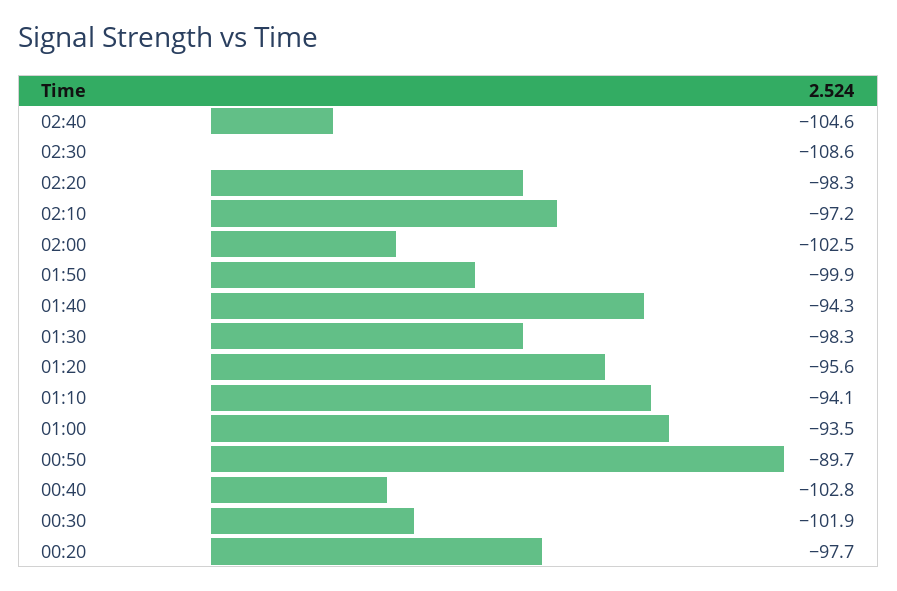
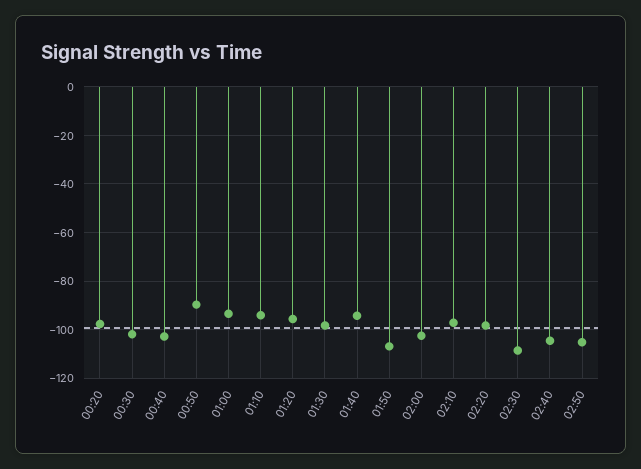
01:50: -99.9 -> -107.5
02:50: none -> -105

